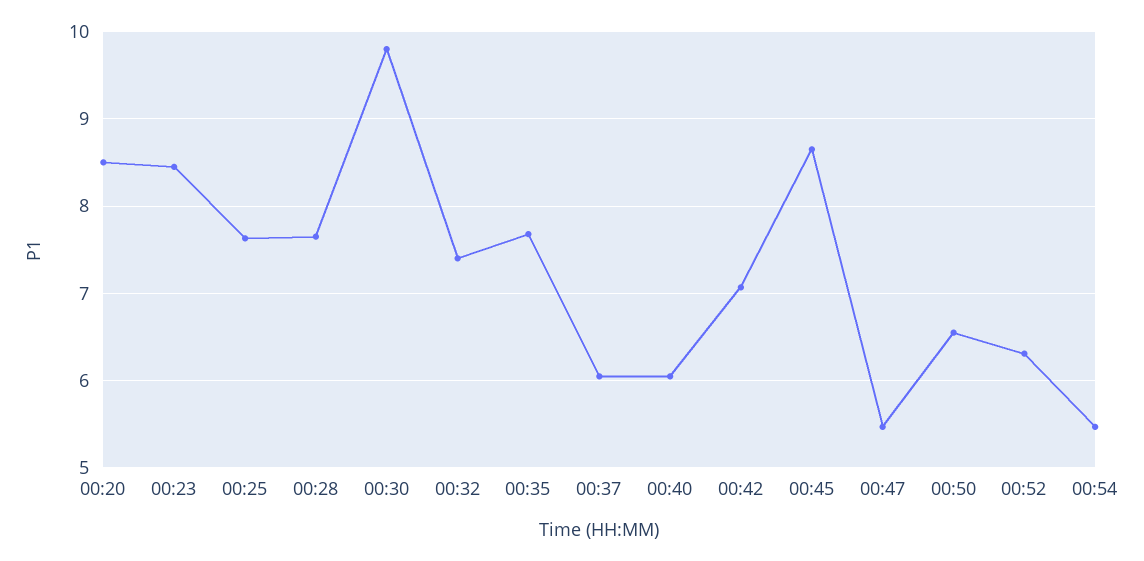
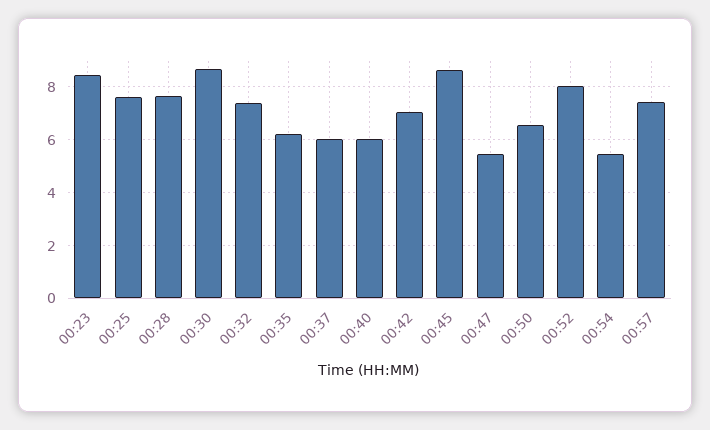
00:20: 8.5 -> none
00:30: 9.8 -> 8.75
00:35: 7.7 -> 6.25
00:52: 6.3 -> 8
00:57: none -> 7.5

